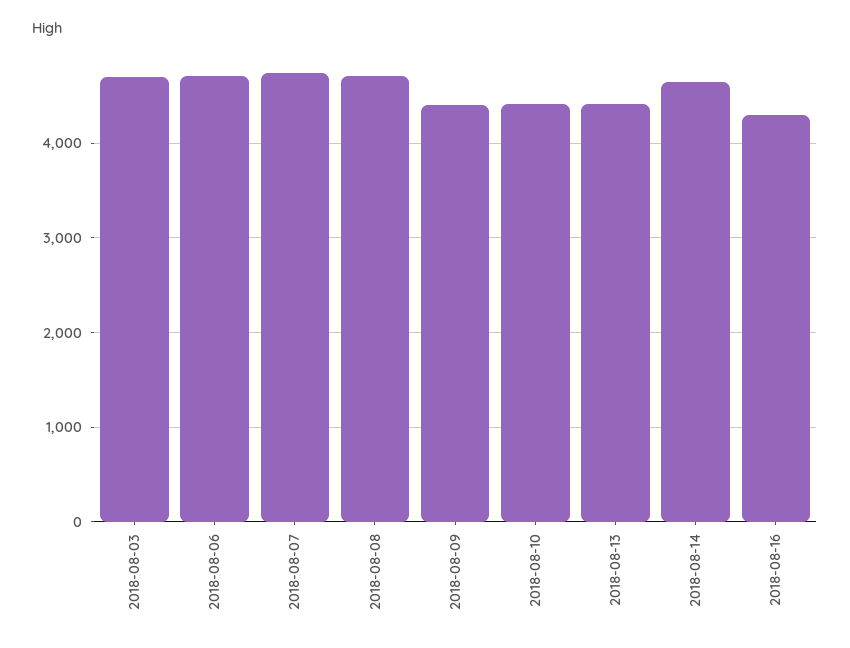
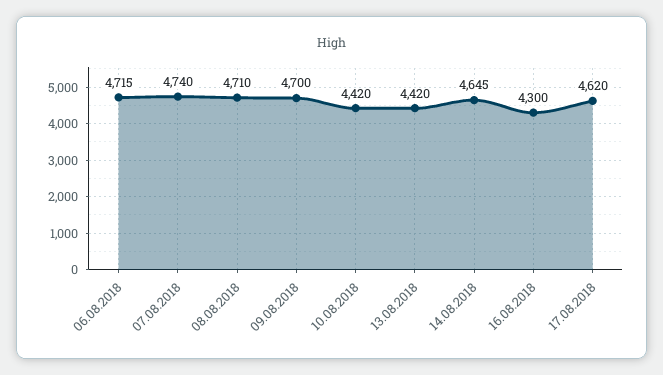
2018-08-03: 4700 -> none
2018-08-09: 4400 -> 4700
17.08.2018: none -> 4620

